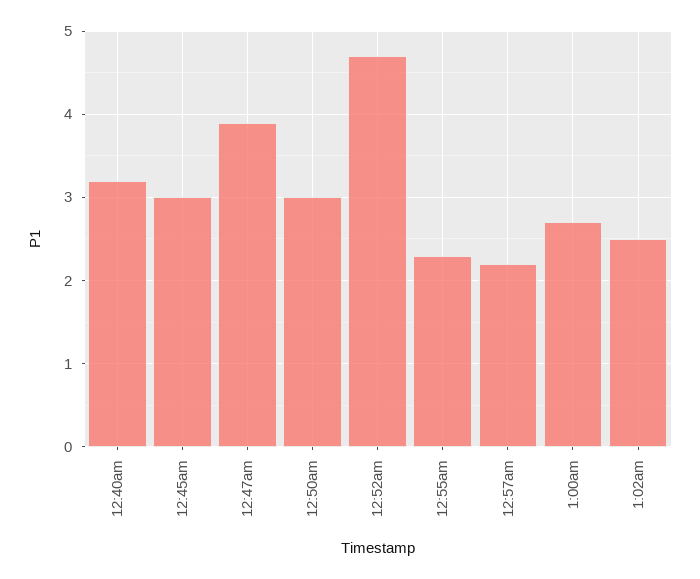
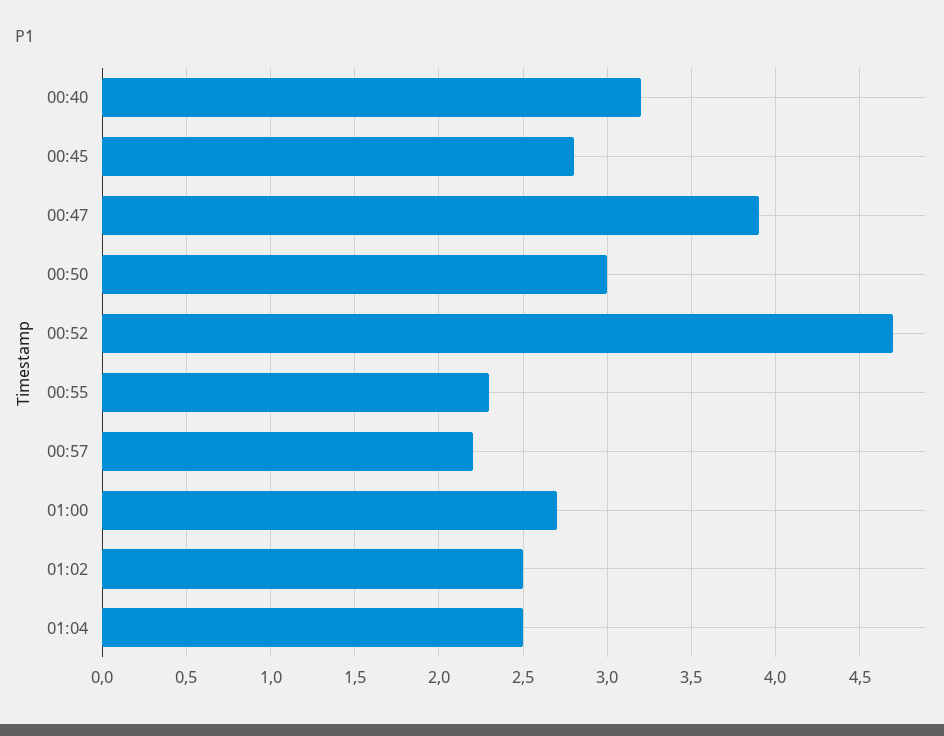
12:45am: 3 -> 2.8
01:04: none -> 2.5

